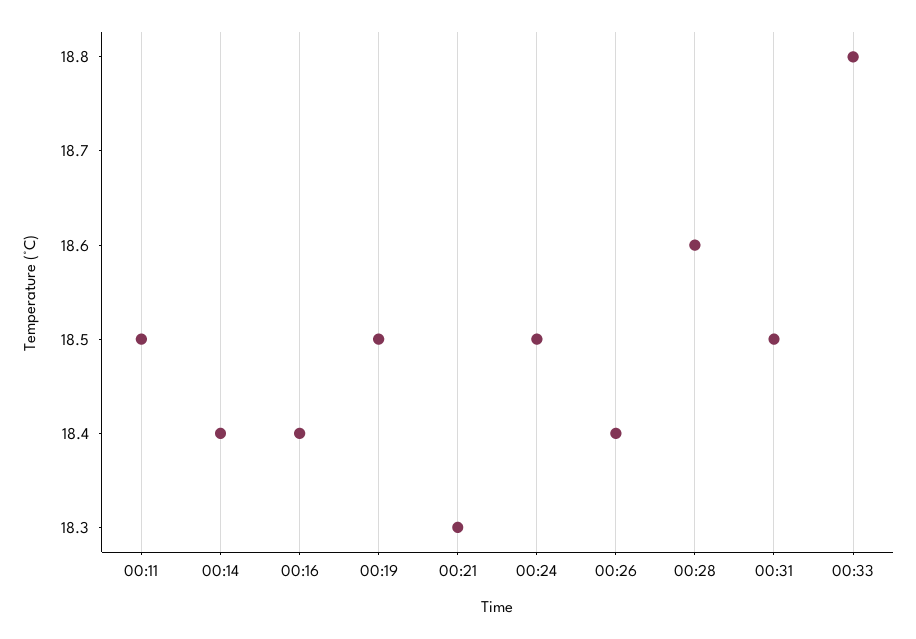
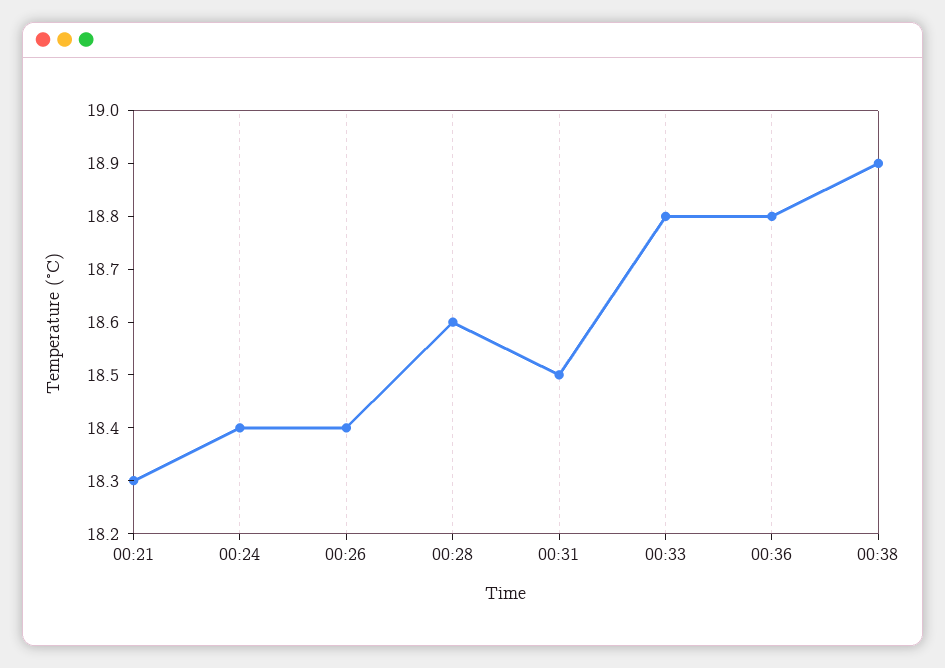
00:11: 18.5 -> none
00:14: 18.4 -> none
00:16: 18.4 -> none
00:19: 18.5 -> none
00:24: 18.5 -> 18.4
00:36: none -> 18.8
00:38: none -> 18.9

